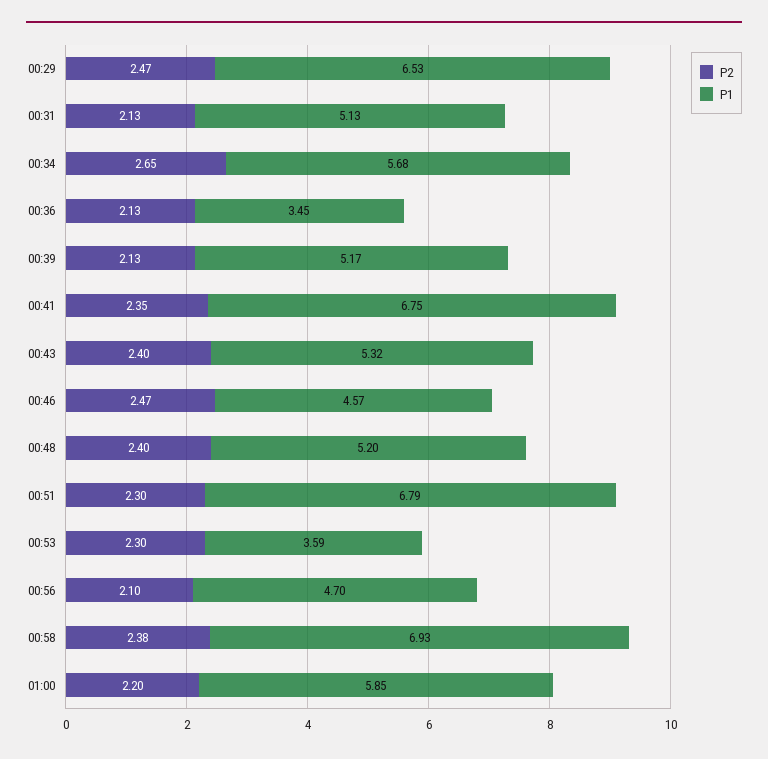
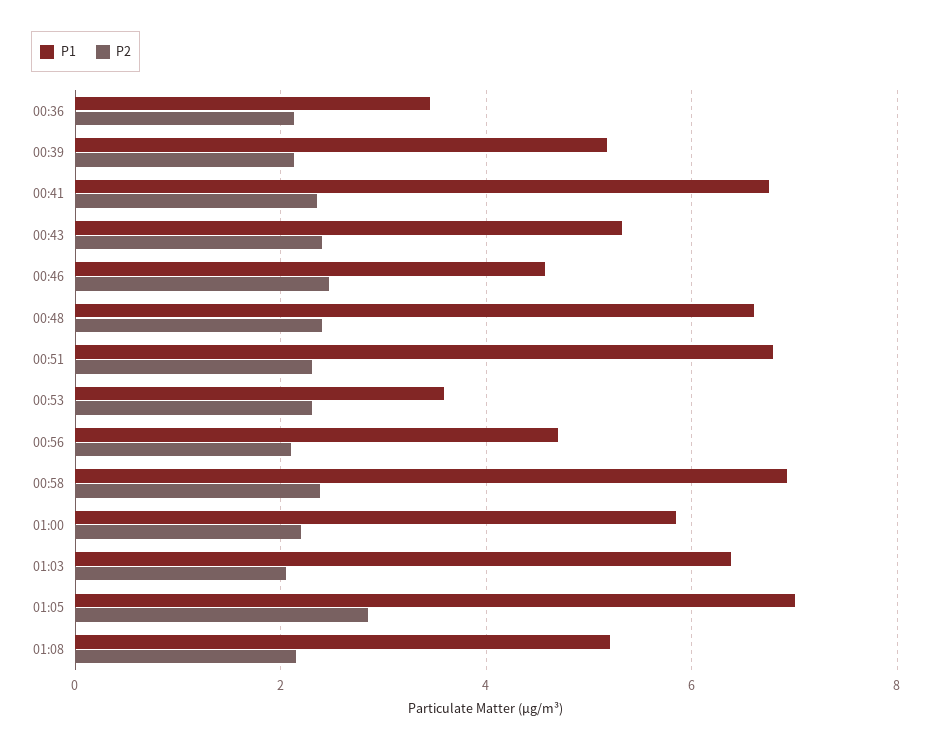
P2, 00:29: 2.47 -> none
P1, 00:29: 6.53 -> none
P2, 00:31: 2.13 -> none
P1, 00:31: 5.13 -> none
P2, 00:34: 2.65 -> none
P1, 00:34: 5.68 -> none
P1, 00:48: 5.2 -> 6.6
P1, 01:03: none -> 6.4
P2, 01:03: none -> 2
P1, 01:05: none -> 7
P2, 01:05: none -> 2.8
P1, 01:08: none -> 5.2
P2, 01:08: none -> 2.2

